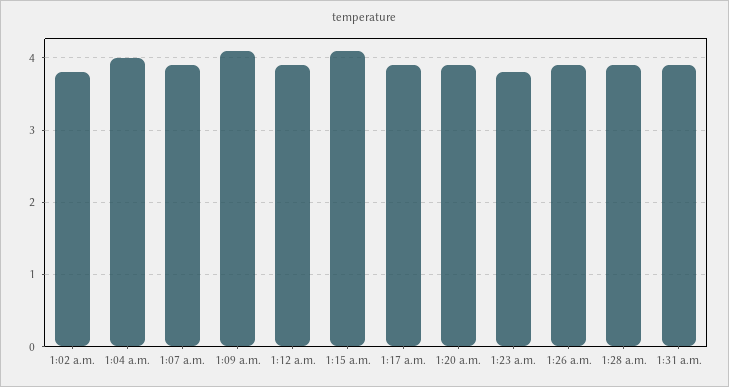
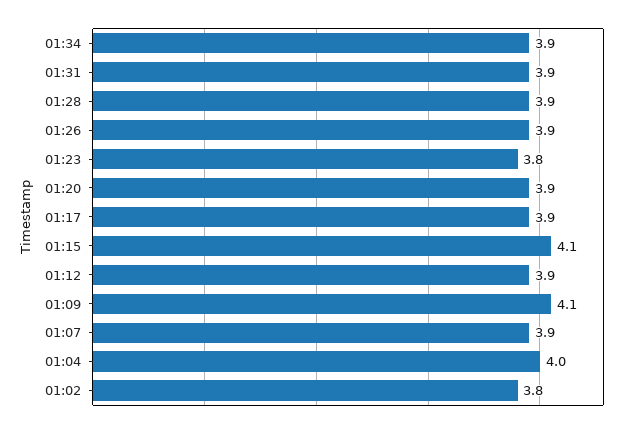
01:34: none -> 3.9

